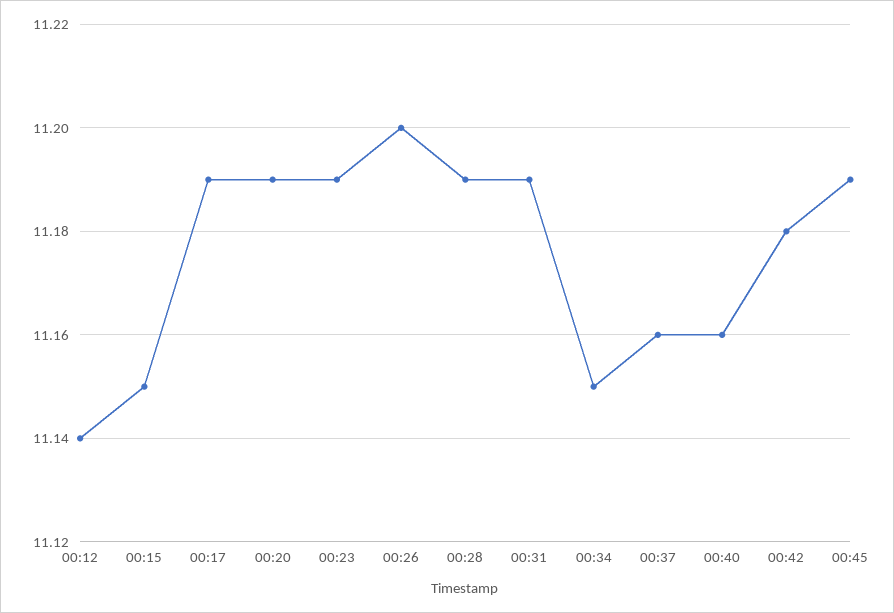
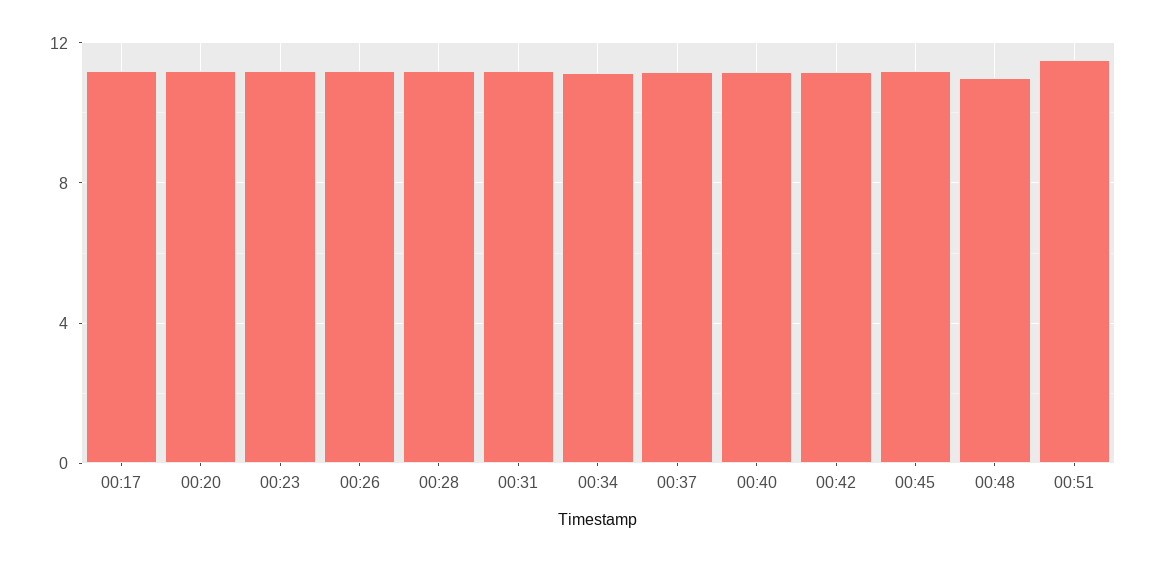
00:12: 11.14 -> none
00:15: 11.15 -> none
00:48: none -> 11
00:51: none -> 11.5

